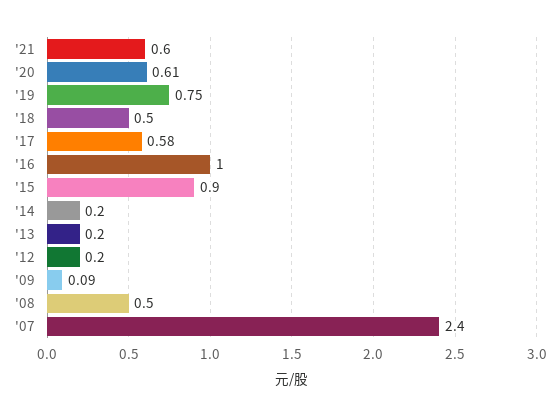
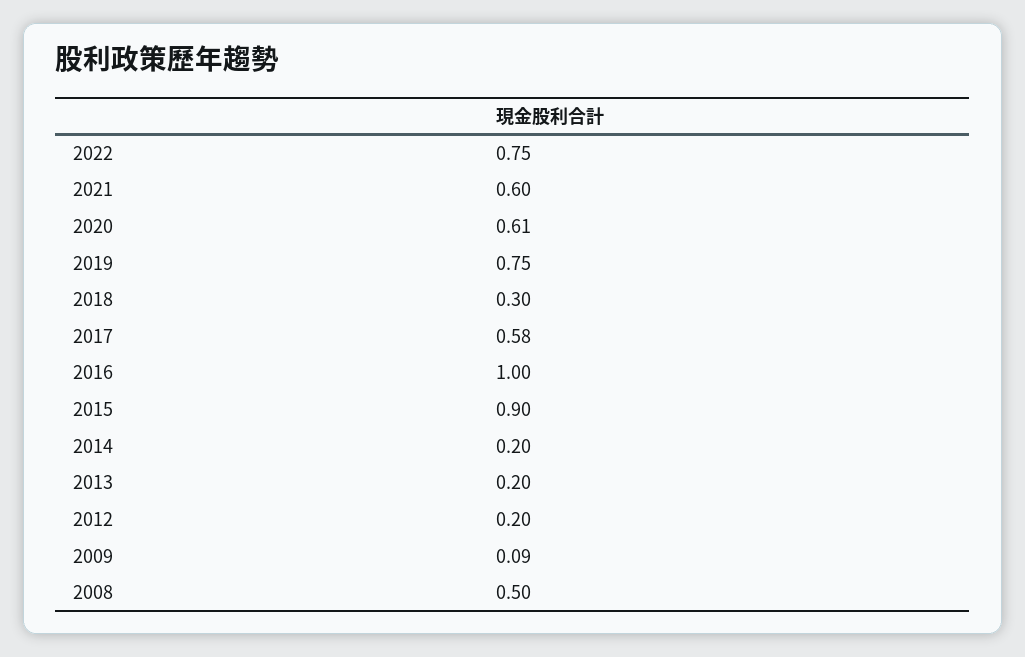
'18: 0.5 -> 0.3
'07: 2.4 -> none
2022: none -> 0.75

